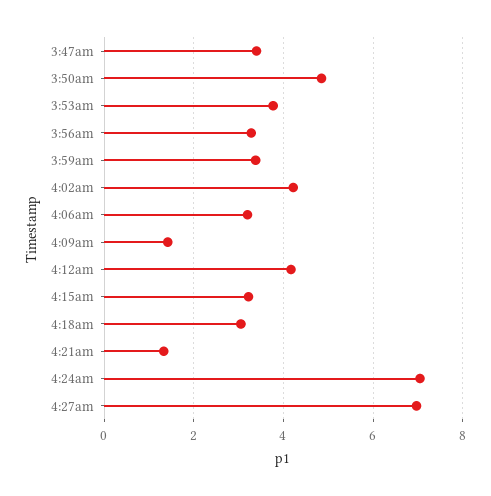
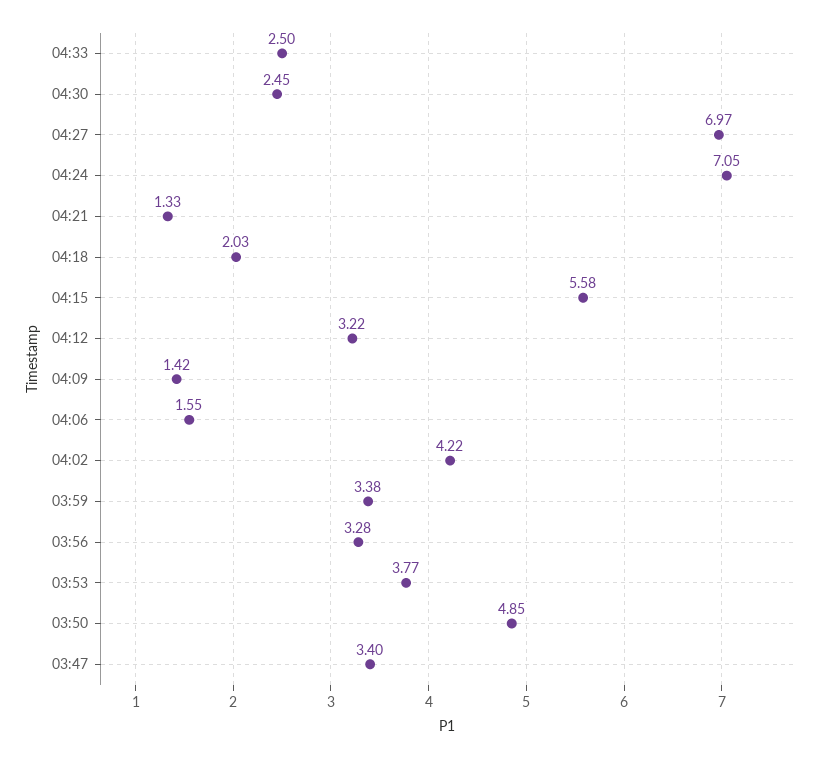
4:06am: 3.2 -> 1.55
4:12am: 4.2 -> 3.22
4:15am: 3.2 -> 5.58
4:18am: 3 -> 2.03
04:33: none -> 2.5
04:30: none -> 2.45

